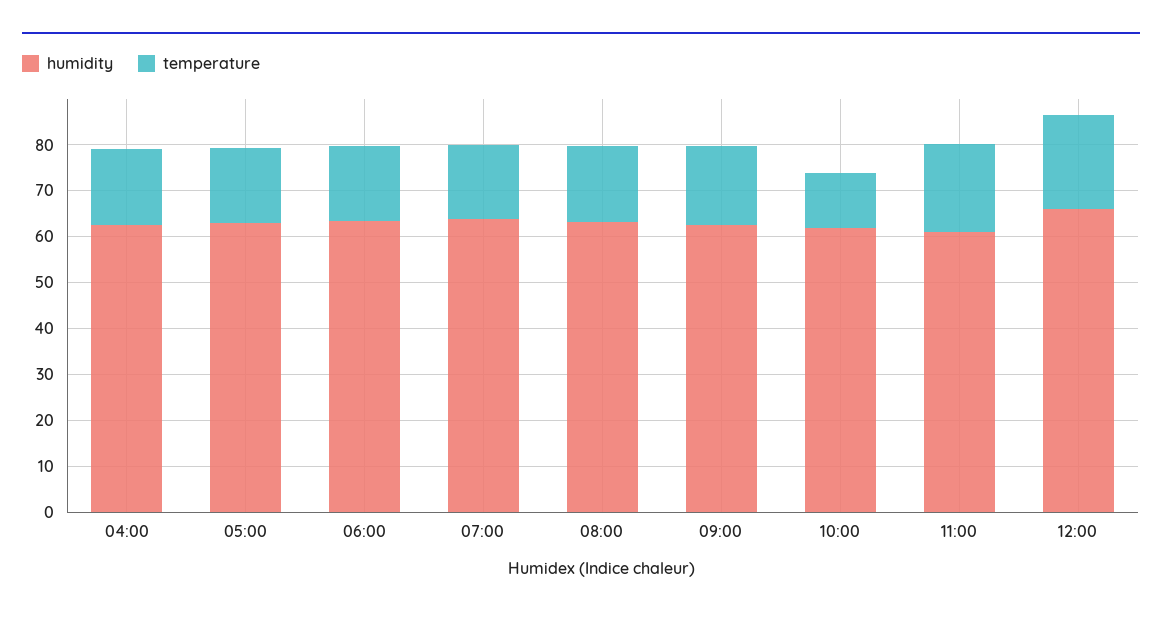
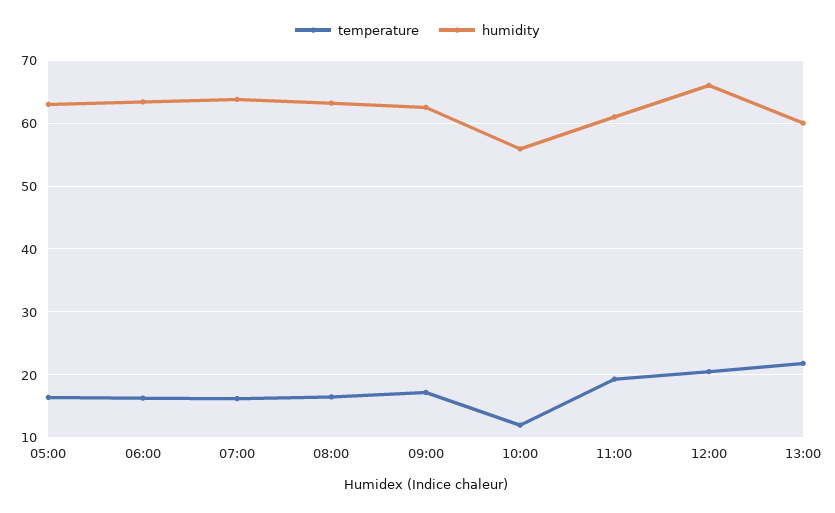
humidity, 04:00: 62 -> none
temperature, 04:00: 16 -> none
humidity, 10:00: 62 -> 56
temperature, 13:00: none -> 22
humidity, 13:00: none -> 60

